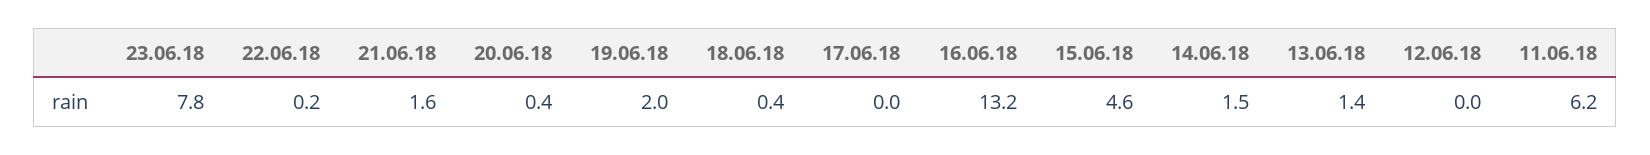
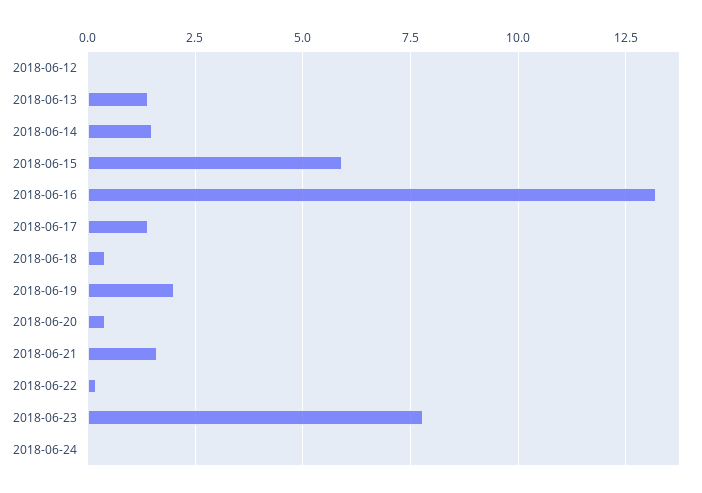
17.06.18: 0 -> 1.5
15.06.18: 4.6 -> 6
11.06.18: 6.2 -> none
2018-06-24: none -> 0

